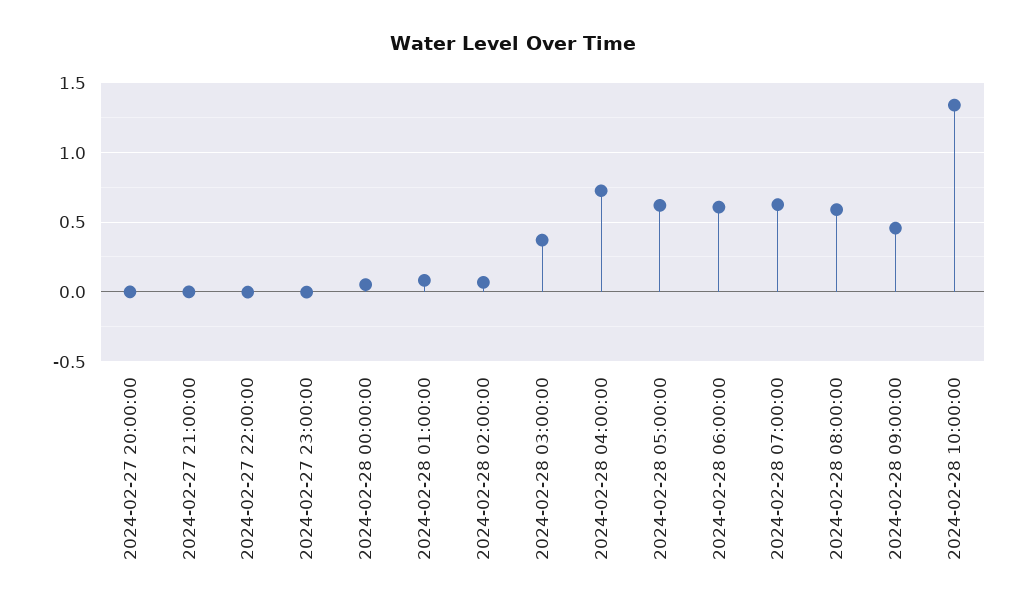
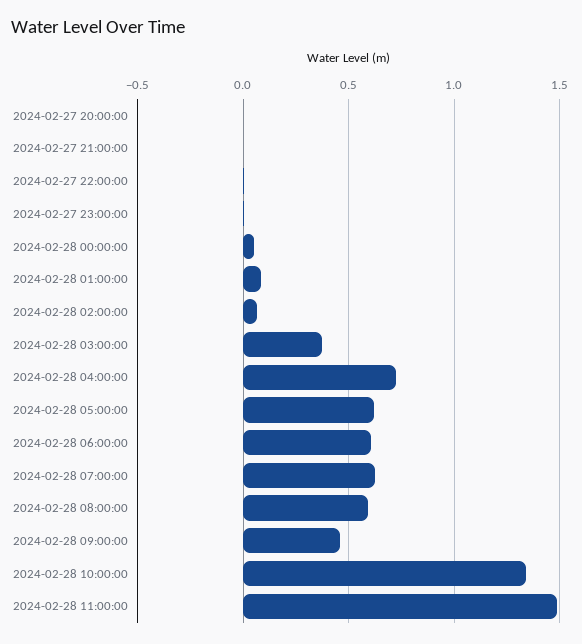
2024-02-28 11:00:00: none -> 1.5

